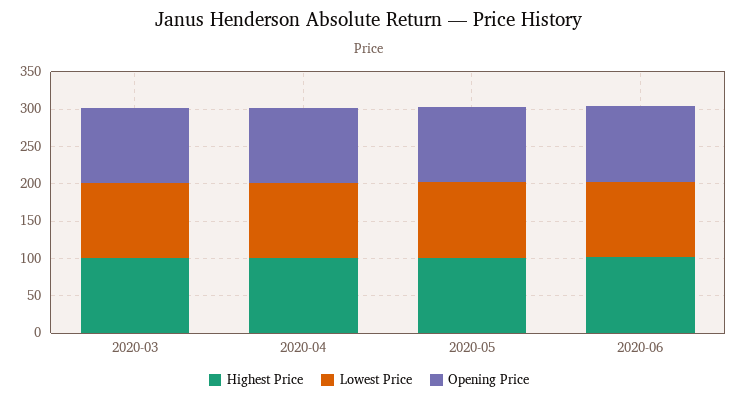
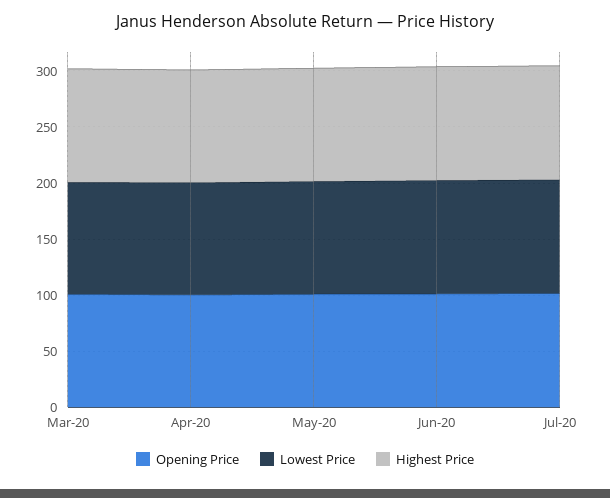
Opening Price, Jul-20: none -> 100
Lowest Price, Jul-20: none -> 100
Highest Price, Jul-20: none -> 100

